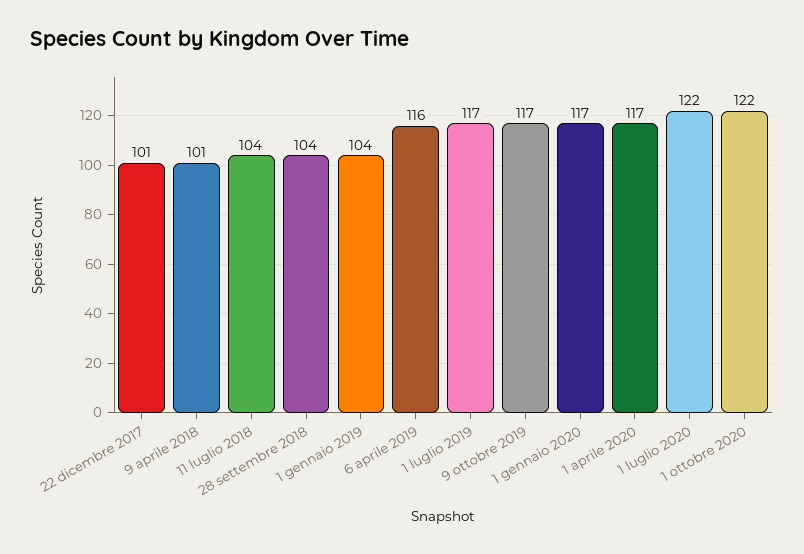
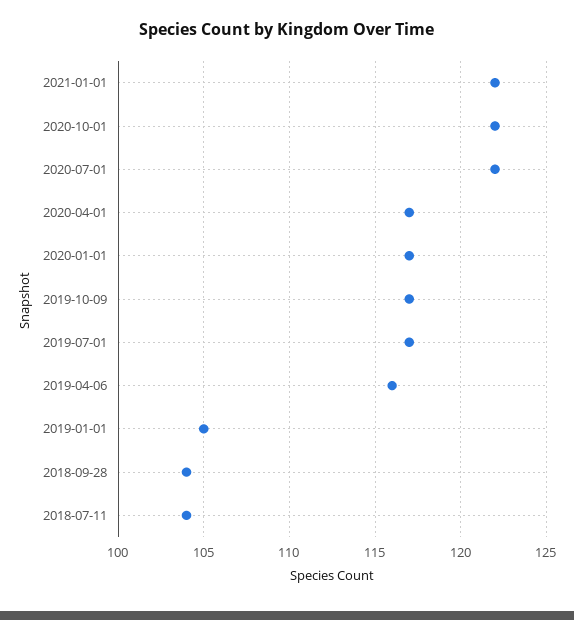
22 dicembre 2017: 101 -> none
9 aprile 2018: 101 -> none
1 gennaio 2019: 104 -> 105
2021-01-01: none -> 122

